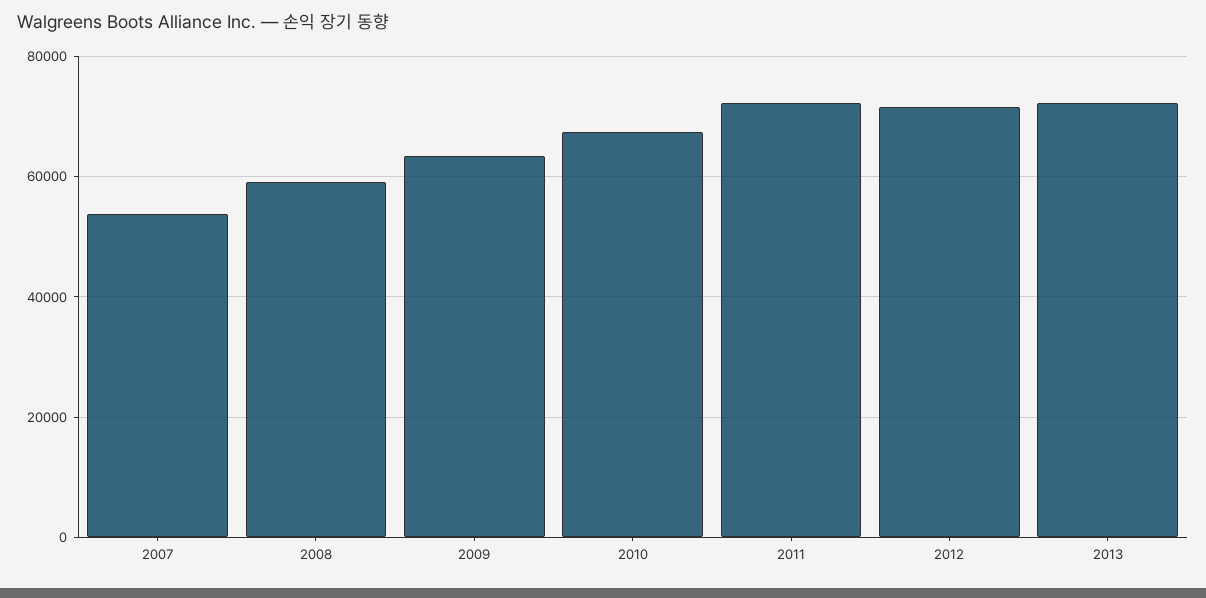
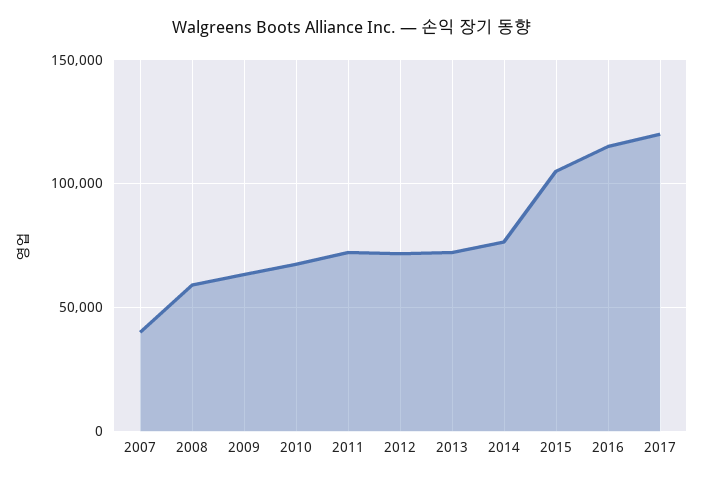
2007: 54000 -> 40000
2014: none -> 75000
2015: none -> 105000
2016: none -> 115000
2017: none -> 120000

